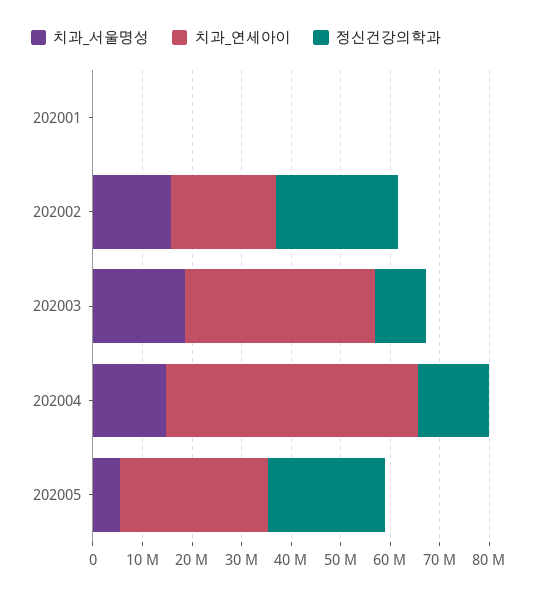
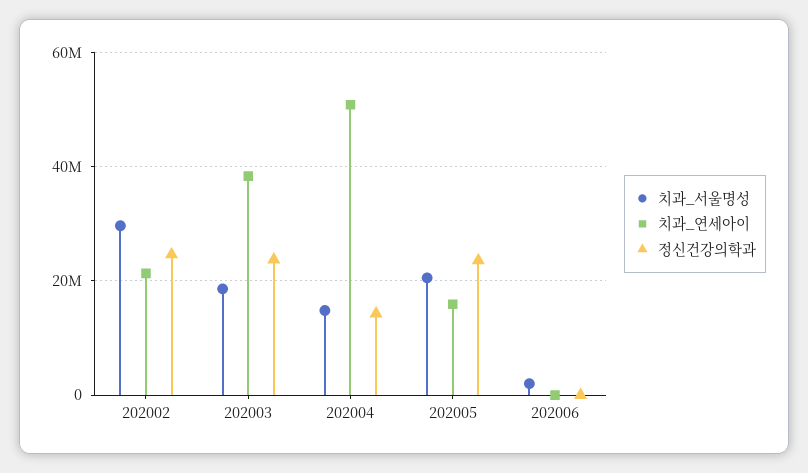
치과_서울명성, 202001: 0 -> none
치과_연세아이, 202001: 0 -> none
정신건강의학과, 202001: 0 -> none
치과_서울명성, 202002: 16000000 -> 30000000
정신건강의학과, 202003: 10000000 -> 24000000
치과_서울명성, 202005: 6000000 -> 20000000
치과_연세아이, 202005: 30000000 -> 16000000
치과_서울명성, 202006: none -> 2000000
치과_연세아이, 202006: none -> 0
정신건강의학과, 202006: none -> 0

